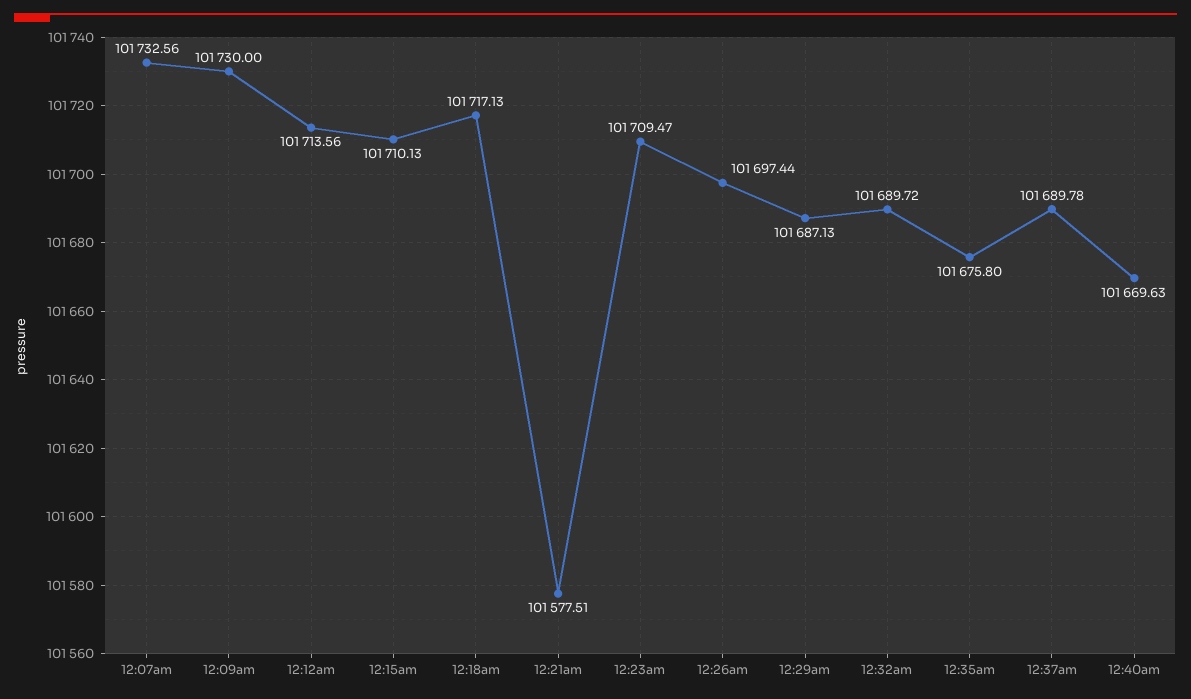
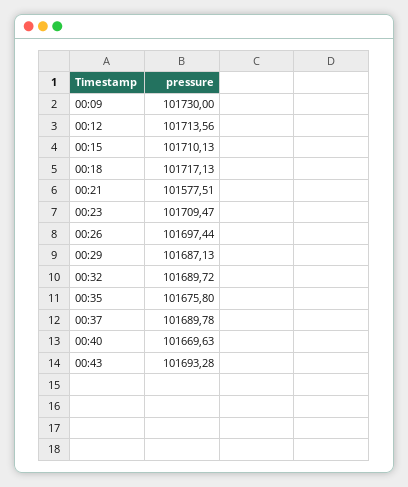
12:07am: 101732.56 -> none
00:43: none -> 101693.28

